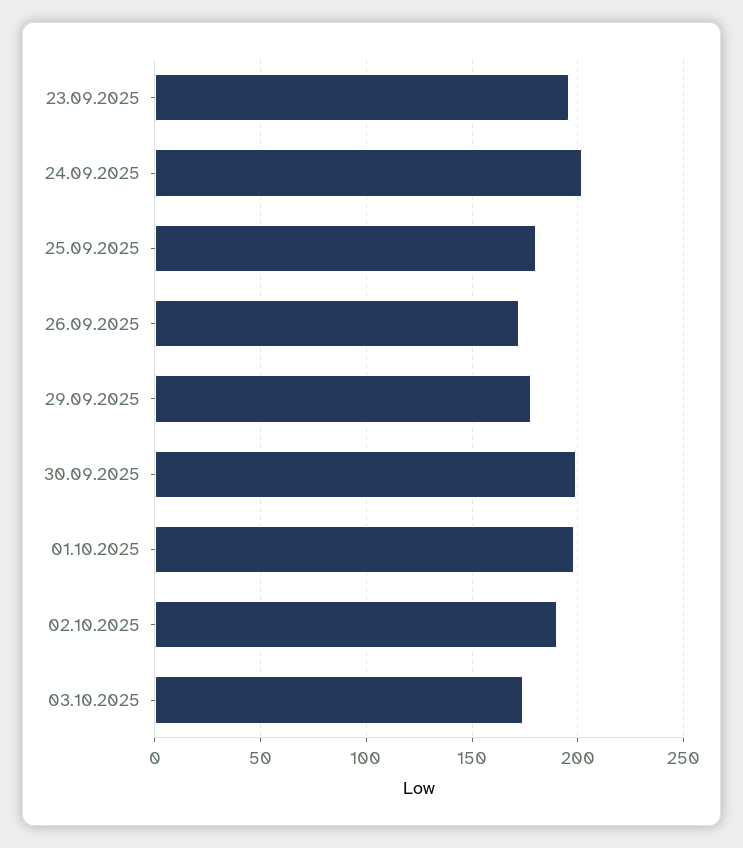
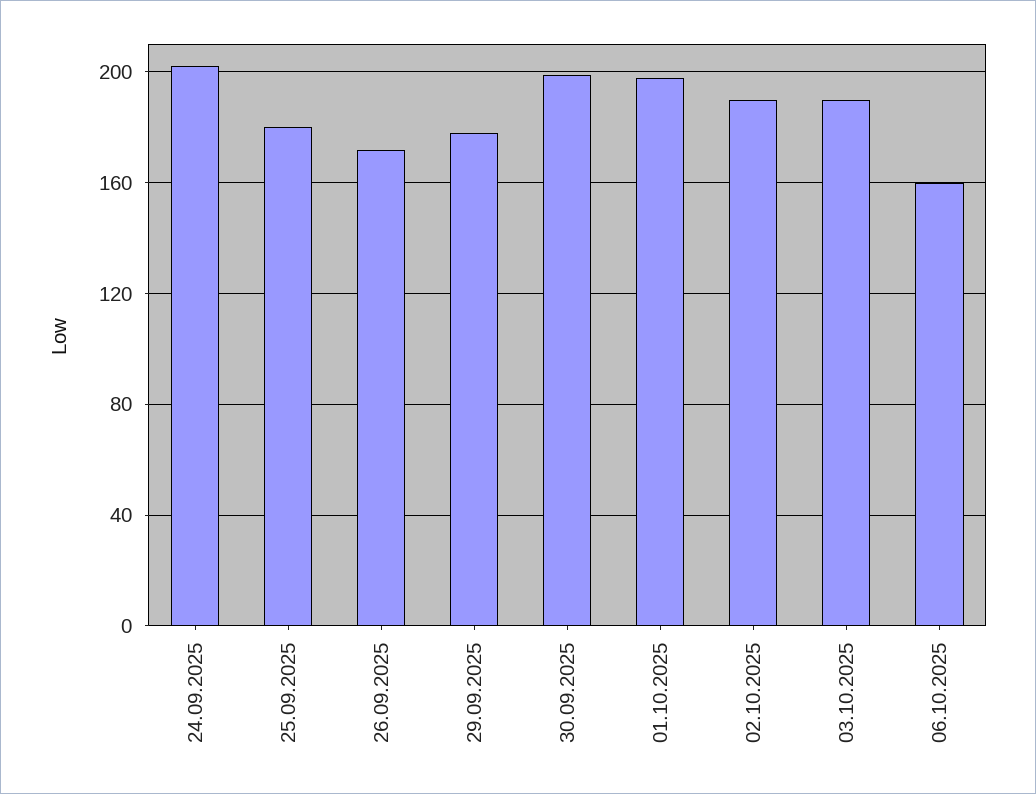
23.09.2025: 195 -> none
03.10.2025: 175 -> 190
06.10.2025: none -> 160

